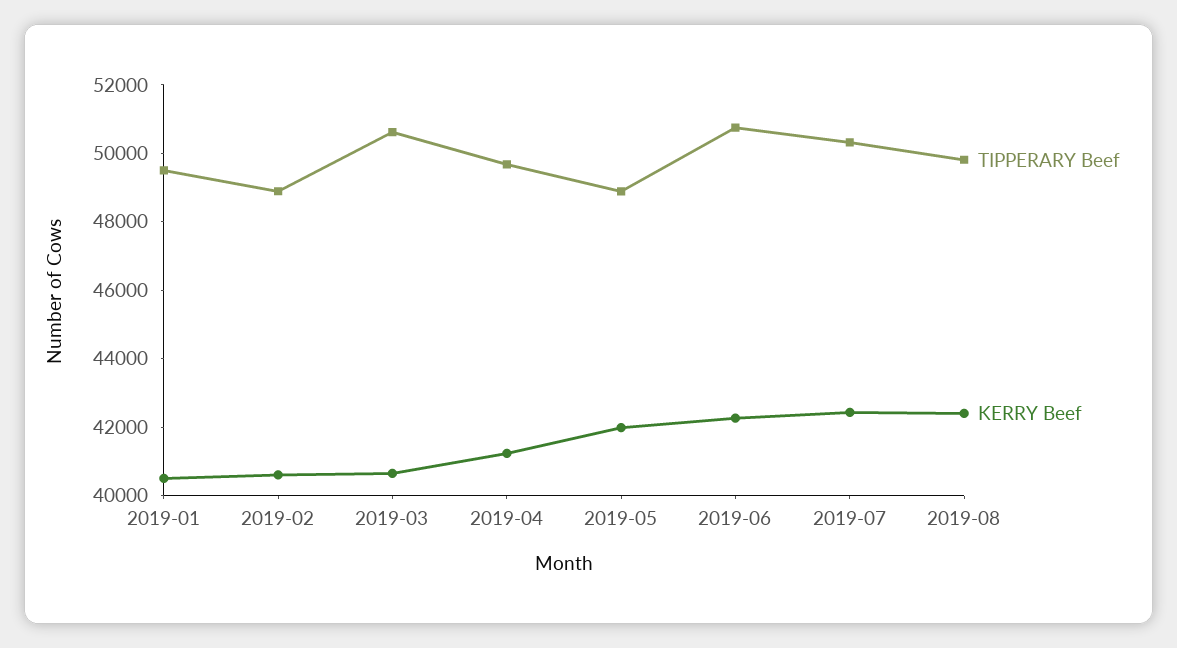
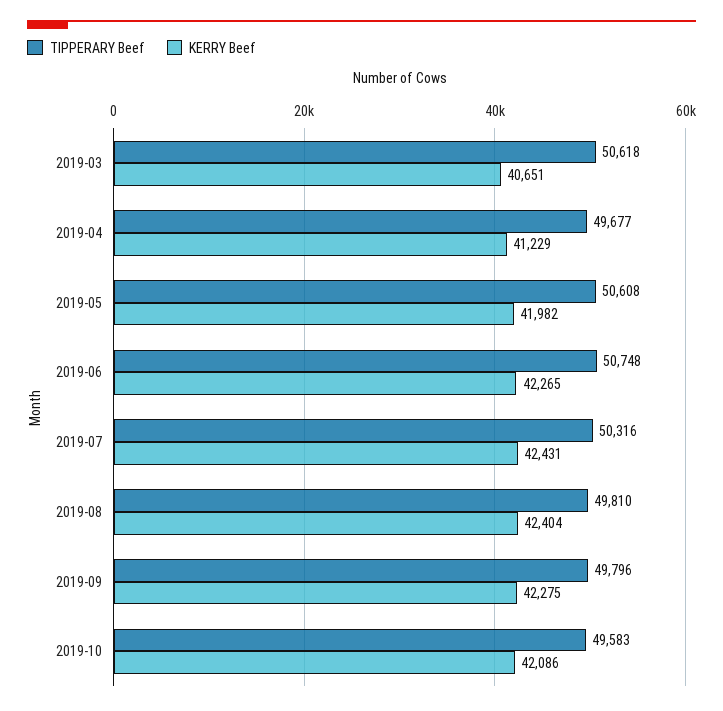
TIPPERARY Beef, 2019-01: 49500 -> none
KERRY Beef, 2019-01: 40500 -> none
TIPPERARY Beef, 2019-02: 49000 -> none
KERRY Beef, 2019-02: 40500 -> none
TIPPERARY Beef, 2019-05: 49000 -> 50608
TIPPERARY Beef, 2019-09: none -> 49796
KERRY Beef, 2019-09: none -> 42275
TIPPERARY Beef, 2019-10: none -> 49583
KERRY Beef, 2019-10: none -> 42086

